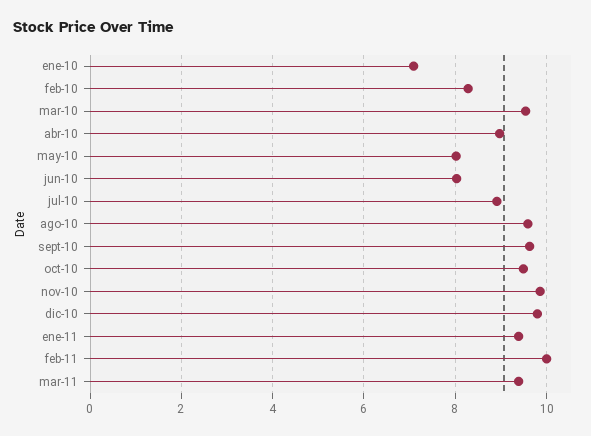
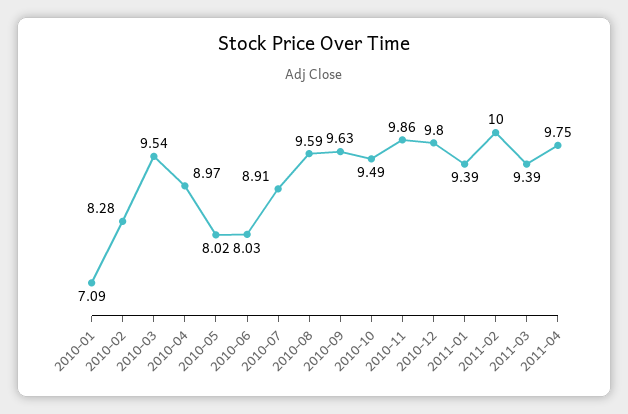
2011-04: none -> 9.75

